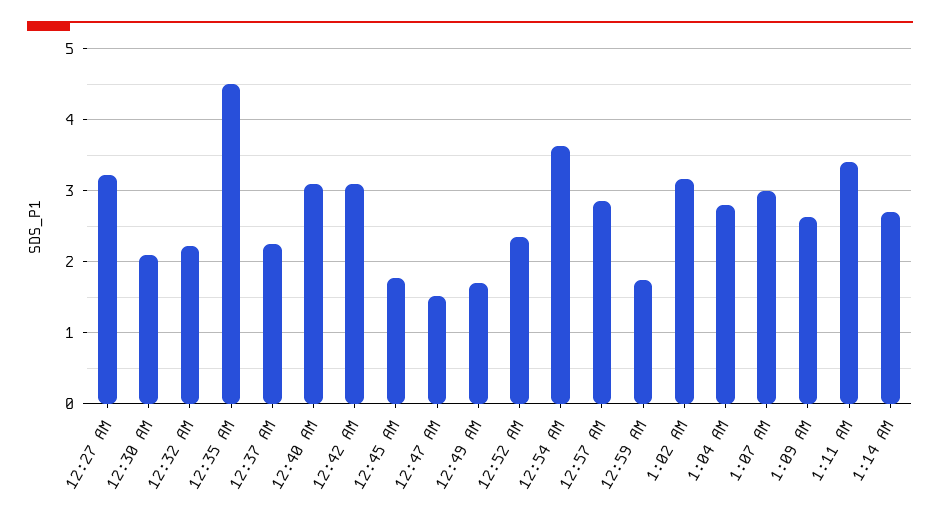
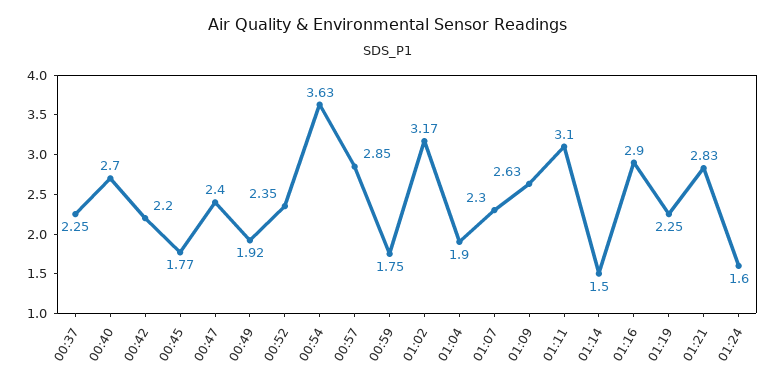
12:27 AM: 3.2 -> none
12:30 AM: 2.1 -> none
12:32 AM: 2.2 -> none
12:35 AM: 4.5 -> none
12:40 AM: 3.1 -> 2.7
12:42 AM: 3.1 -> 2.2
12:47 AM: 1.5 -> 2.4
12:49 AM: 1.7 -> 1.92
1:04 AM: 2.8 -> 1.9
1:07 AM: 3 -> 2.3
1:11 AM: 3.4 -> 3.1
1:14 AM: 2.7 -> 1.5
01:16: none -> 2.9
01:19: none -> 2.25
01:21: none -> 2.83
01:24: none -> 1.6

